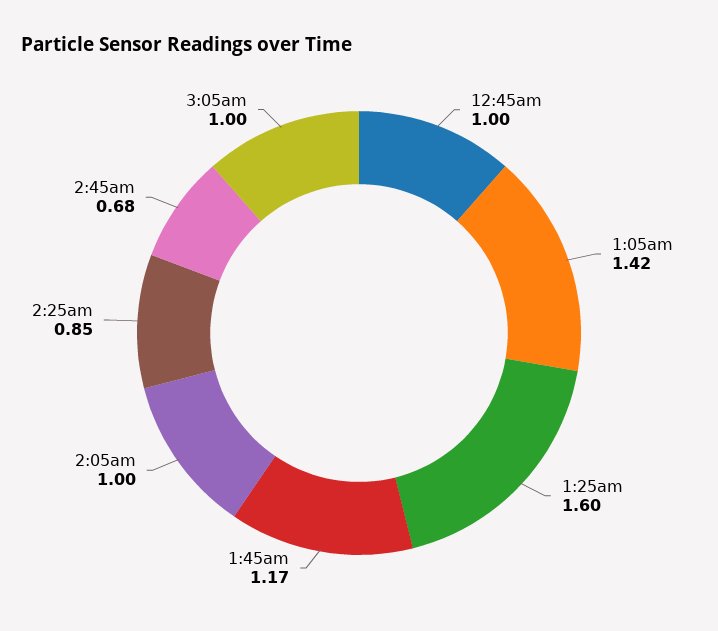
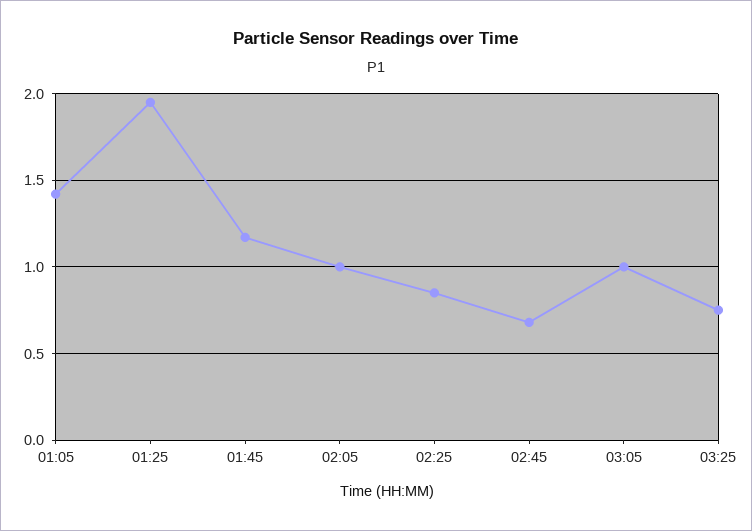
12:45am: 1 -> none
1:25am: 1.6 -> 1.95
03:25: none -> 0.75

